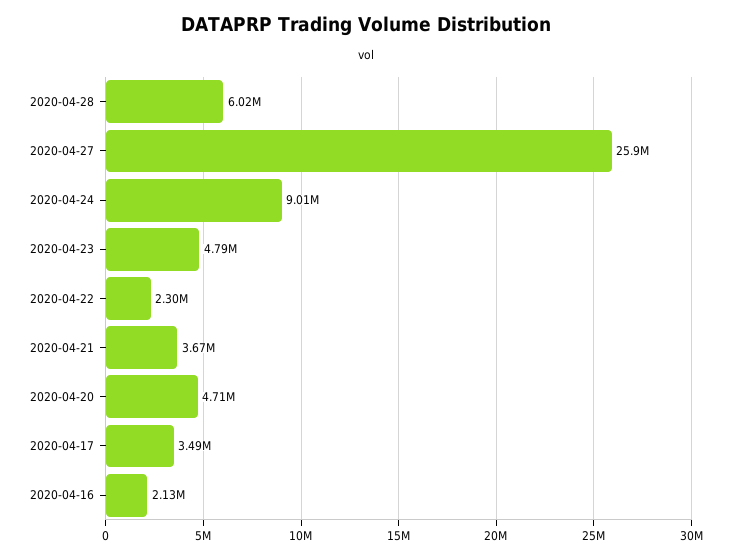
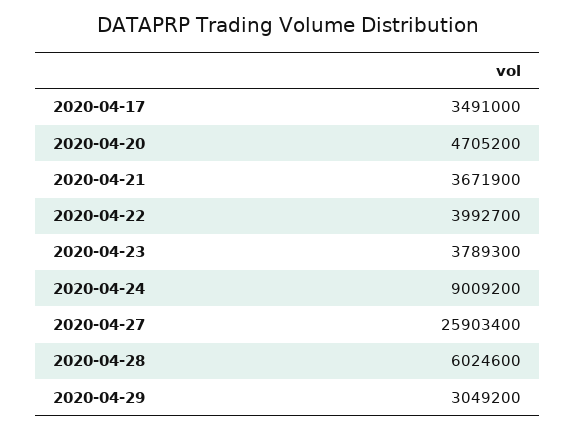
2020-04-23: 4790000 -> 3789300
2020-04-22: 2300000 -> 3992700
2020-04-16: 2130000 -> none
2020-04-29: none -> 3049200

